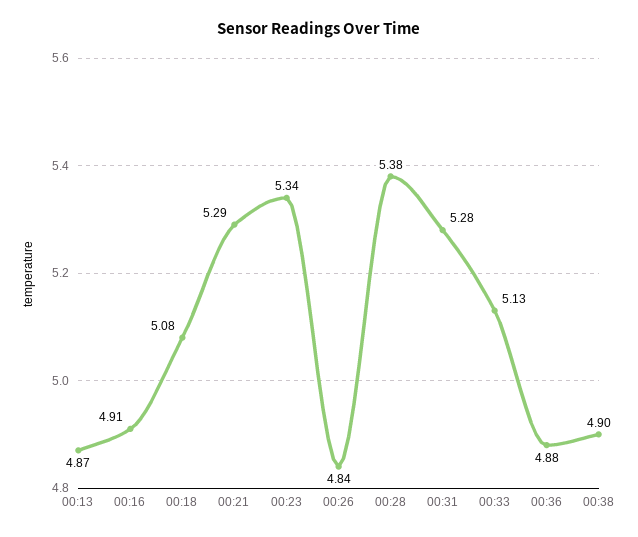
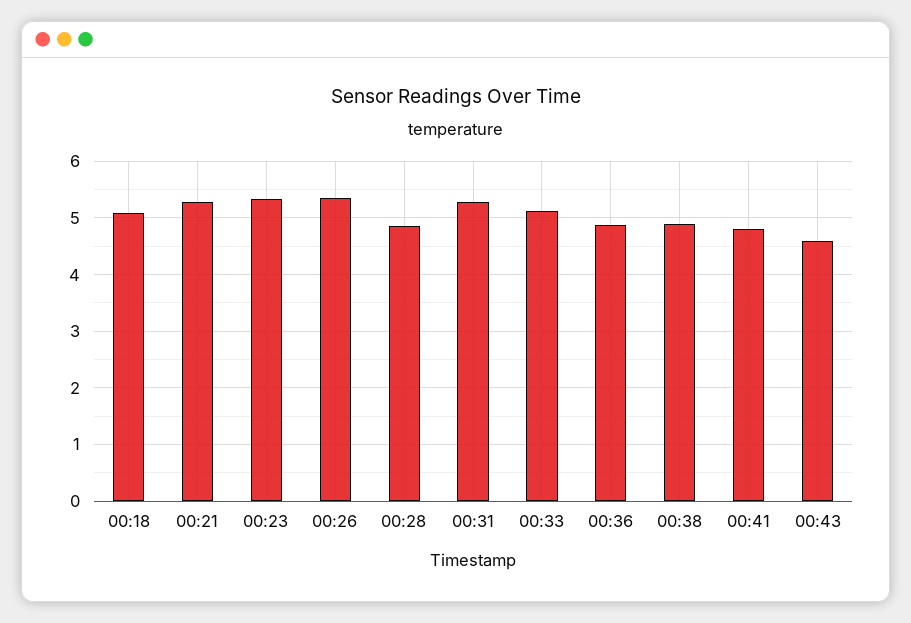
00:13: 4.87 -> none
00:16: 4.91 -> none
00:26: 4.84 -> 5.4
00:28: 5.38 -> 4.8
00:41: none -> 4.8
00:43: none -> 4.6

